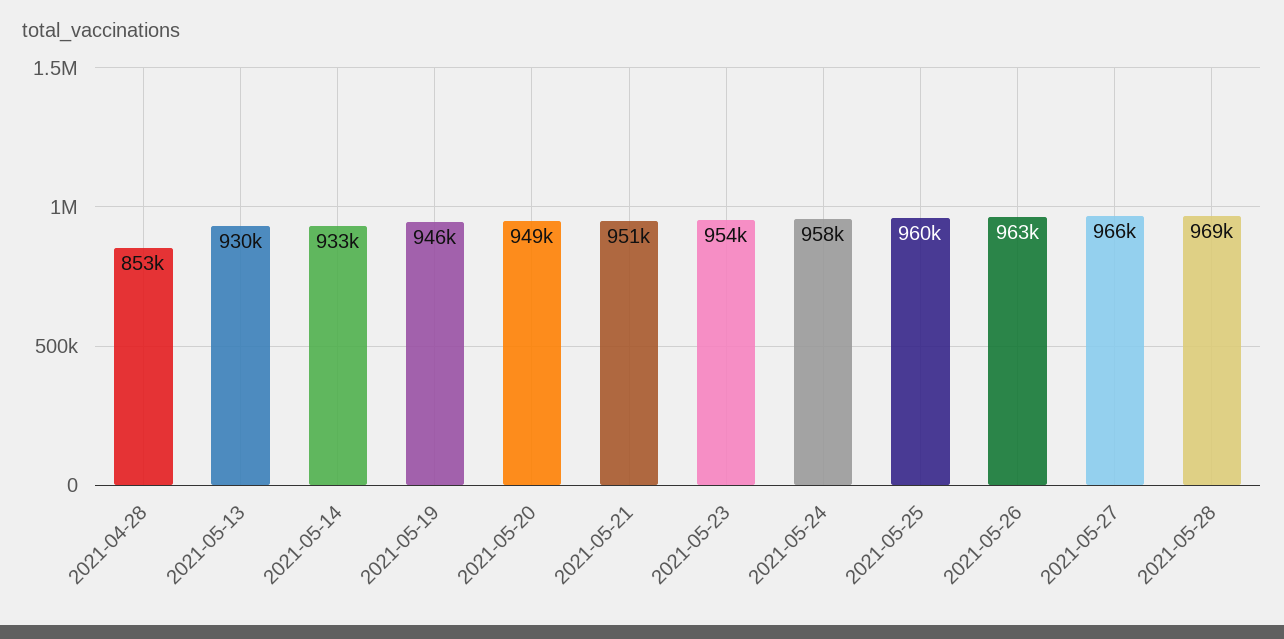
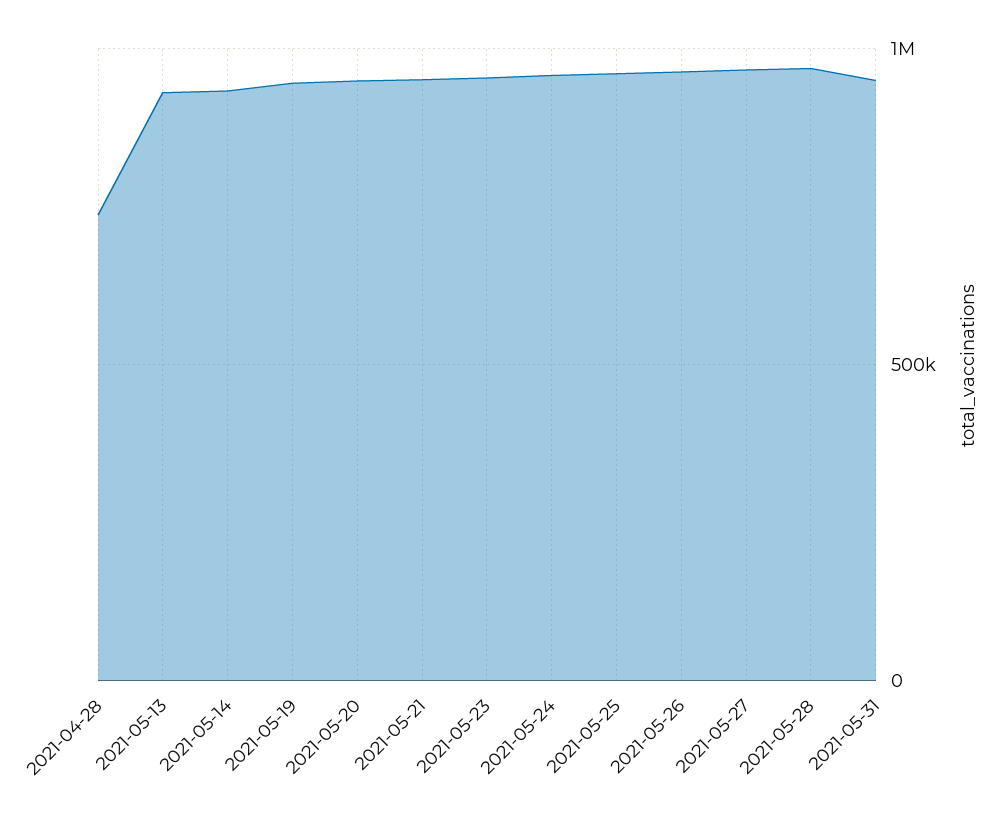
2021-04-28: 853000 -> 750000
2021-05-31: none -> 950000

